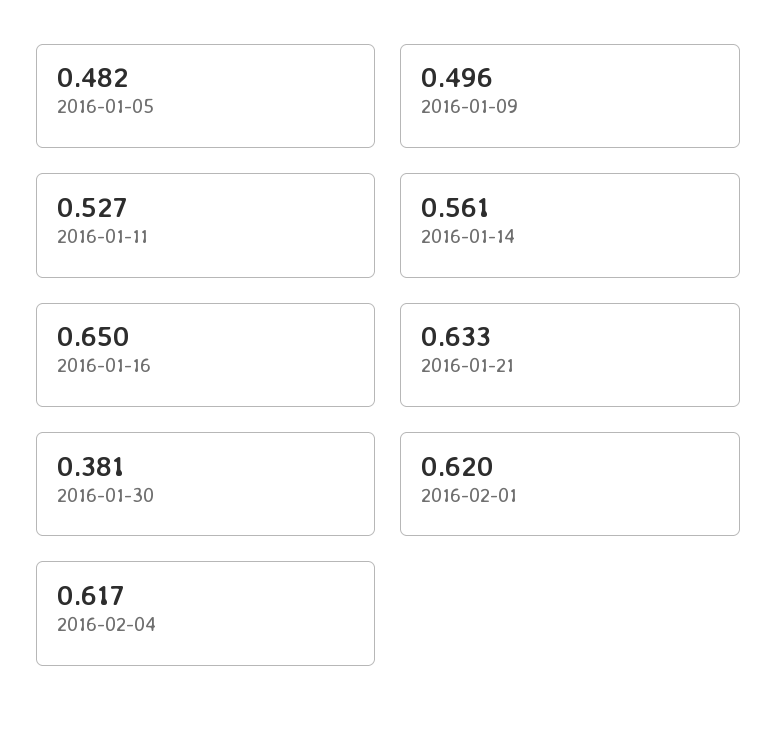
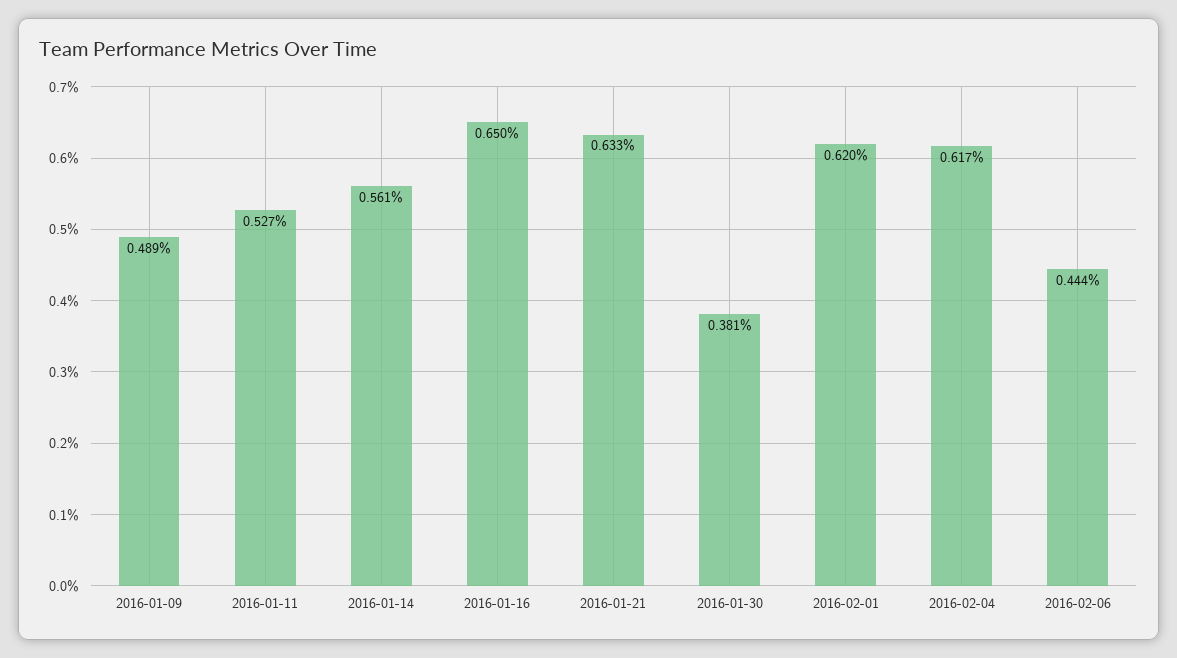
2016-01-05: 0.482 -> none
2016-01-09: 0.496 -> 0.489
2016-02-06: none -> 0.444

